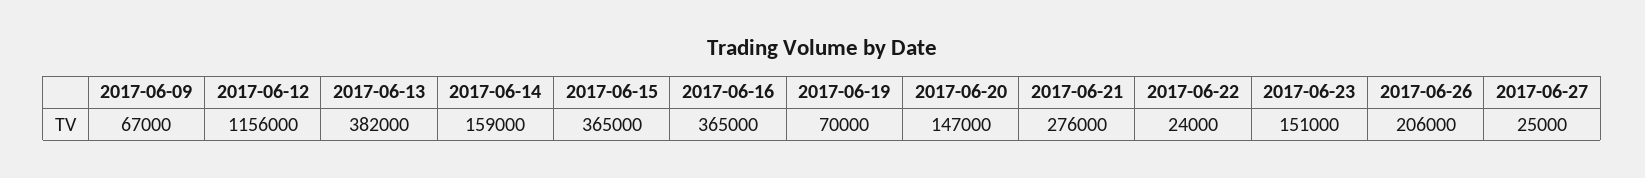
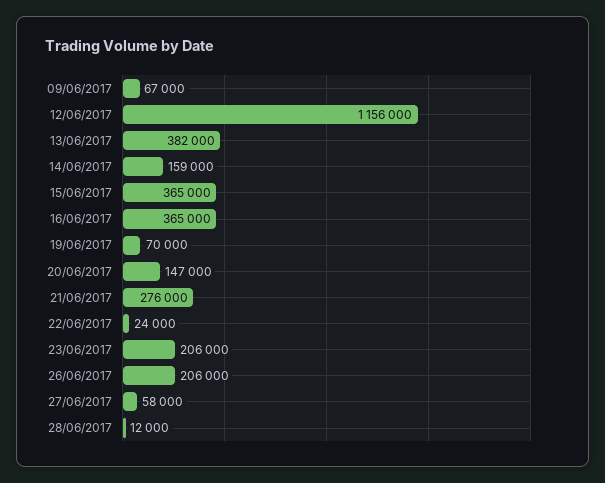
2017-06-23: 151000 -> 206000
2017-06-27: 25000 -> 58000
28/06/2017: none -> 12000

